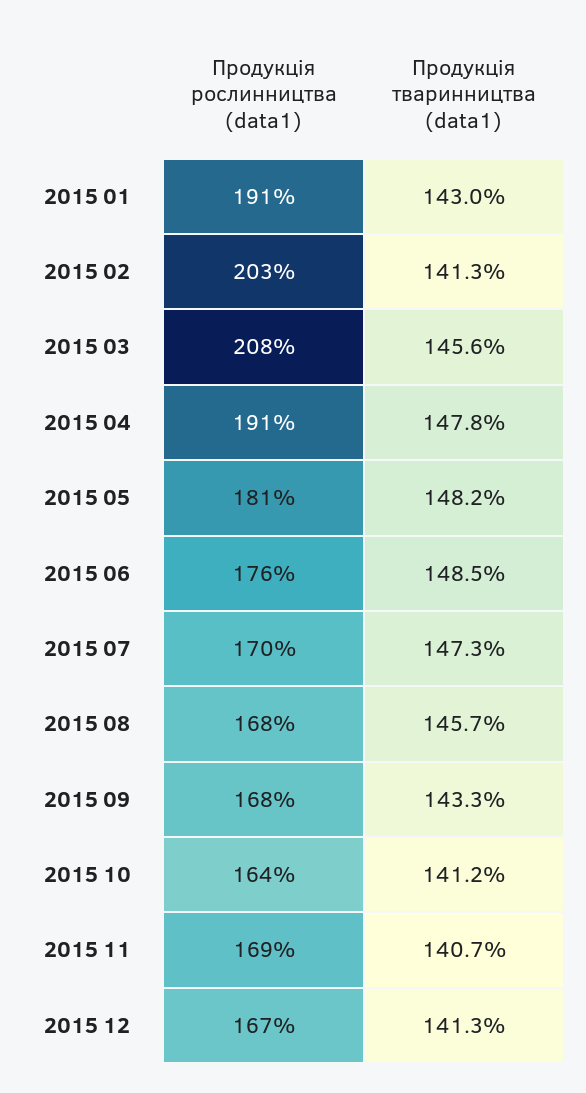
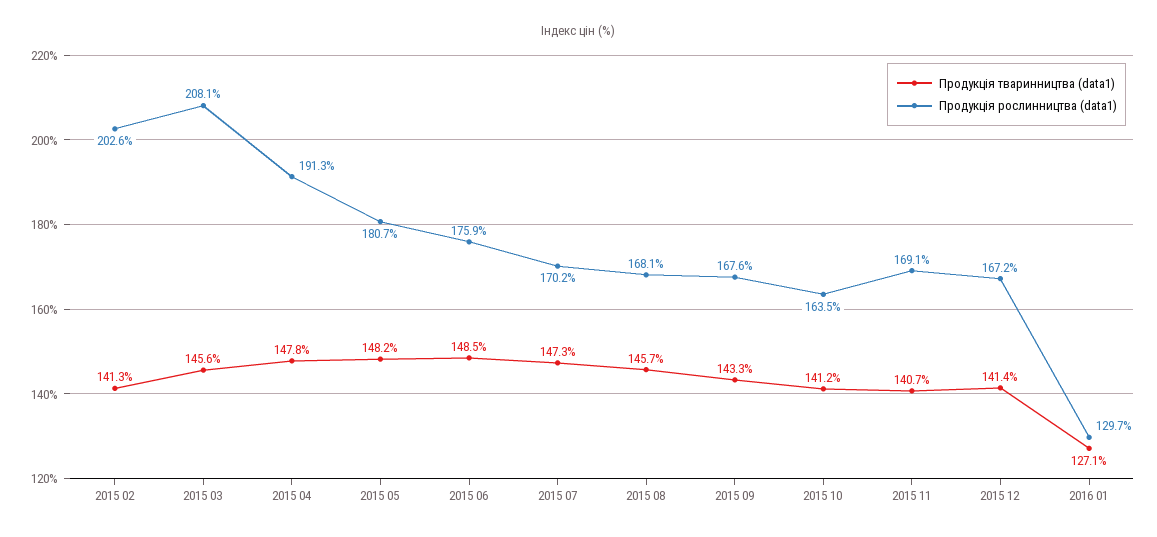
Продукція рослинництва (data1), 2015 01: 191 -> none
Продукція тваринництва (data1), 2015 01: 143 -> none
Продукція тваринництва (data1), 2015 12: 141.3 -> 141.4
Продукція тваринництва (data1), 2016 01: none -> 127.1
Продукція рослинництва (data1), 2016 01: none -> 129.7

